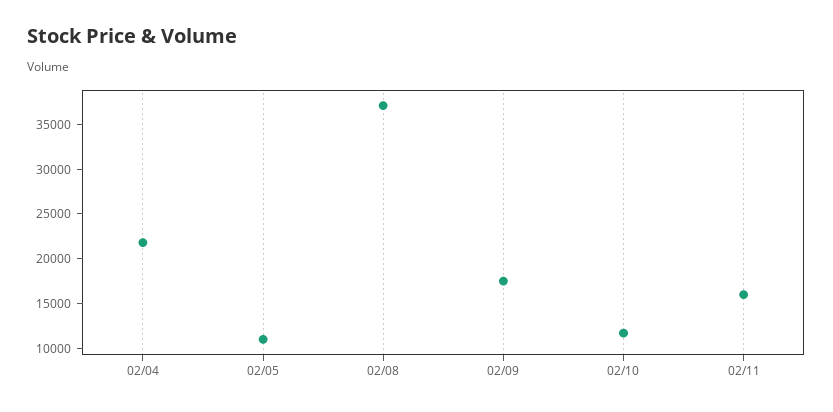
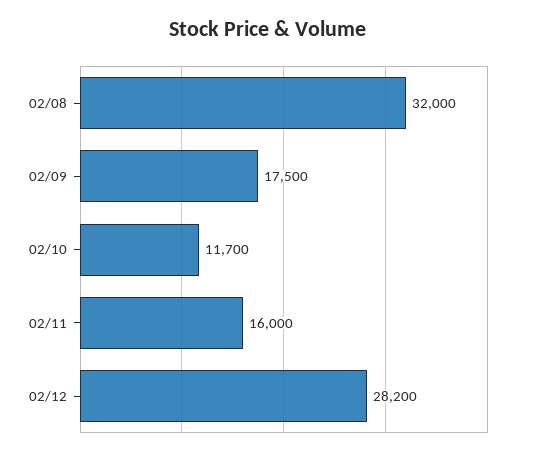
02/04: 22000 -> none
02/05: 11000 -> none
02/08: 37000 -> 32000
02/12: none -> 28200

